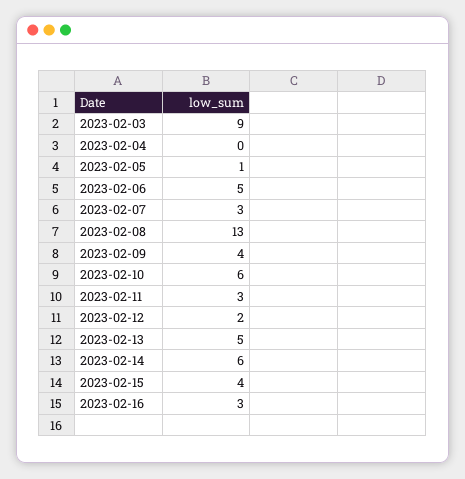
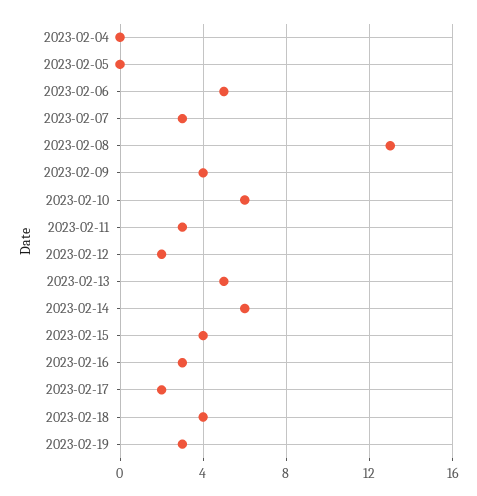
2023-02-03: 9 -> none
2023-02-05: 1 -> 0
2023-02-17: none -> 2
2023-02-18: none -> 4
2023-02-19: none -> 3

